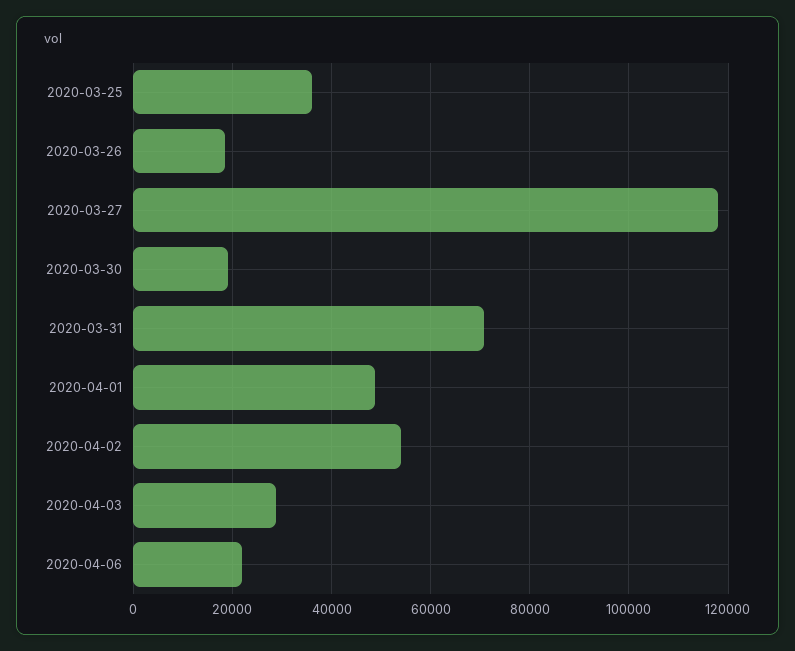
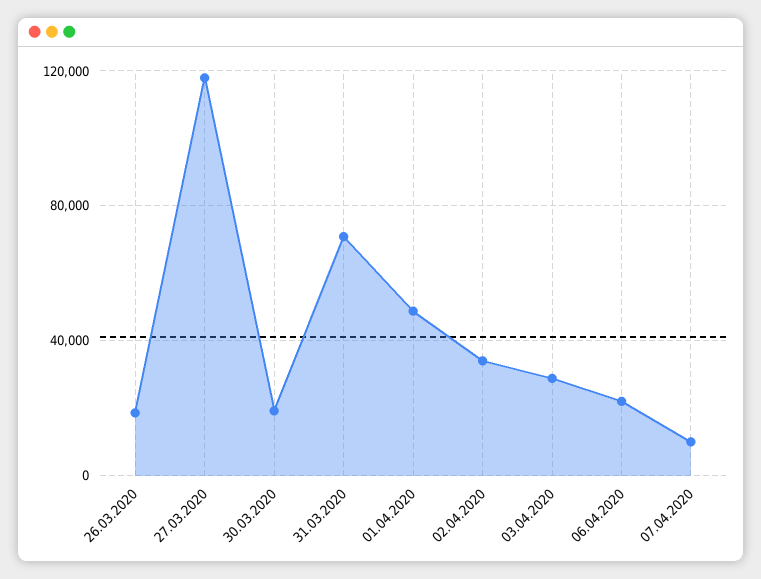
2020-03-25: 36000 -> none
2020-04-02: 54000 -> 35000
07.04.2020: none -> 10000

